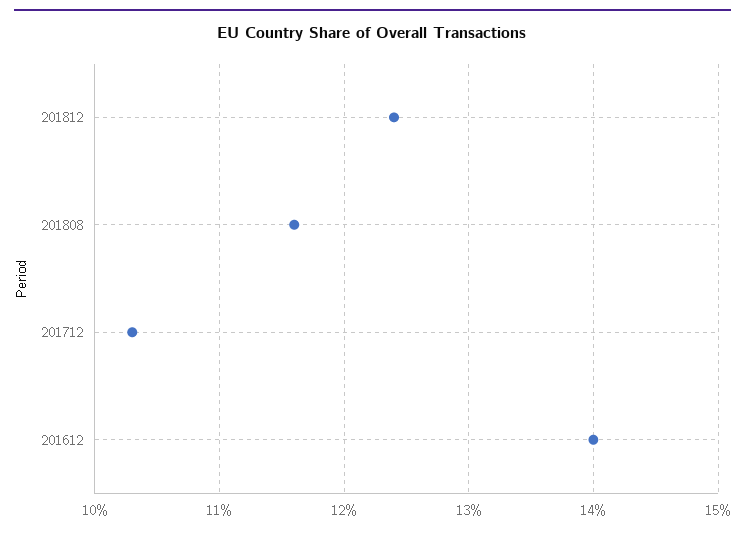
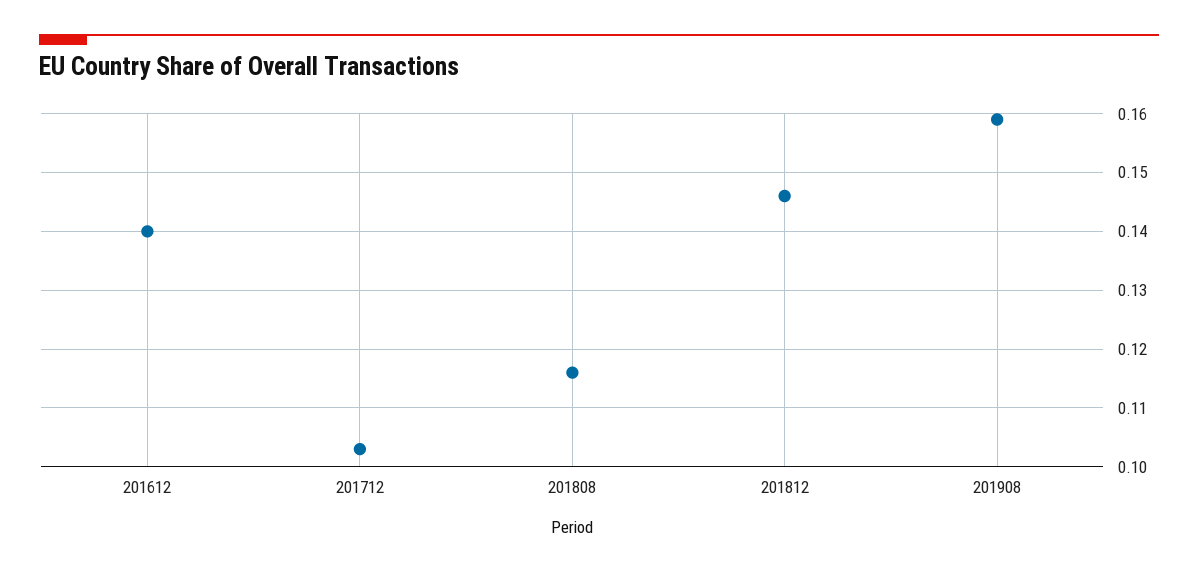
201812: 0.124 -> 0.145
201908: none -> 0.16

